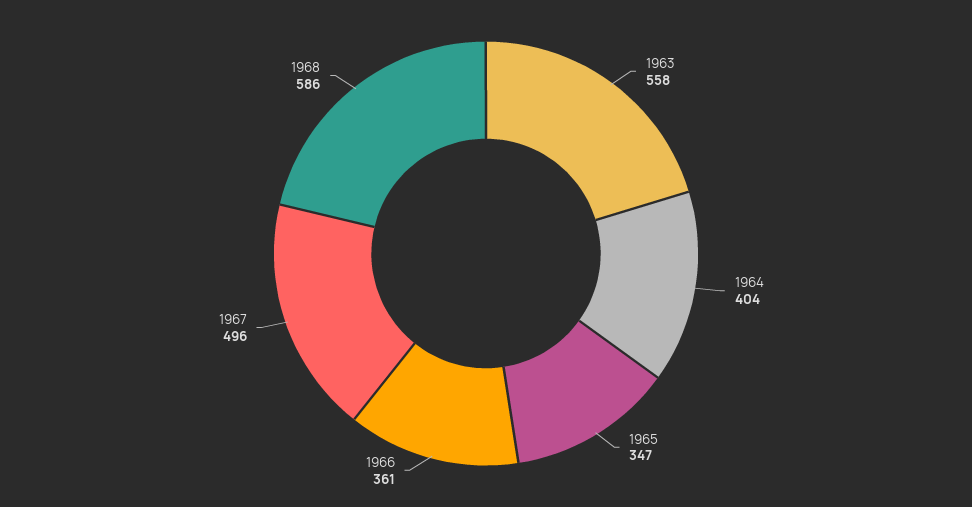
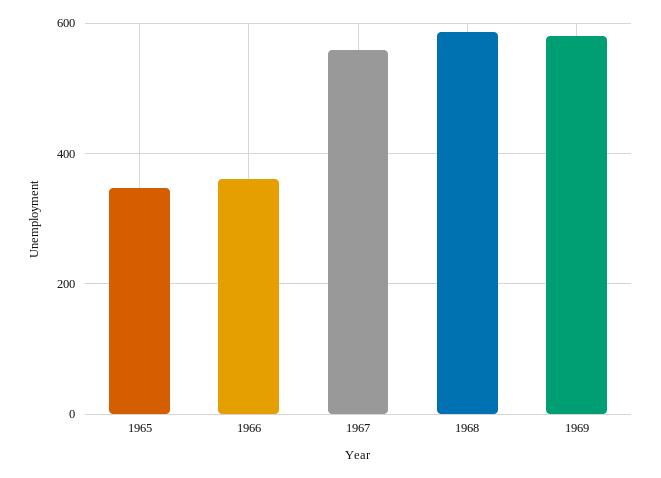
1963: 558 -> none
1964: 404 -> none
1967: 496 -> 560
1969: none -> 580

